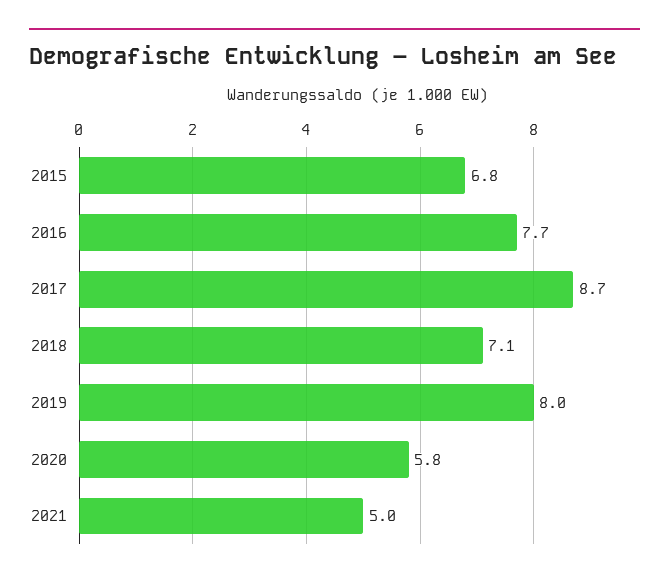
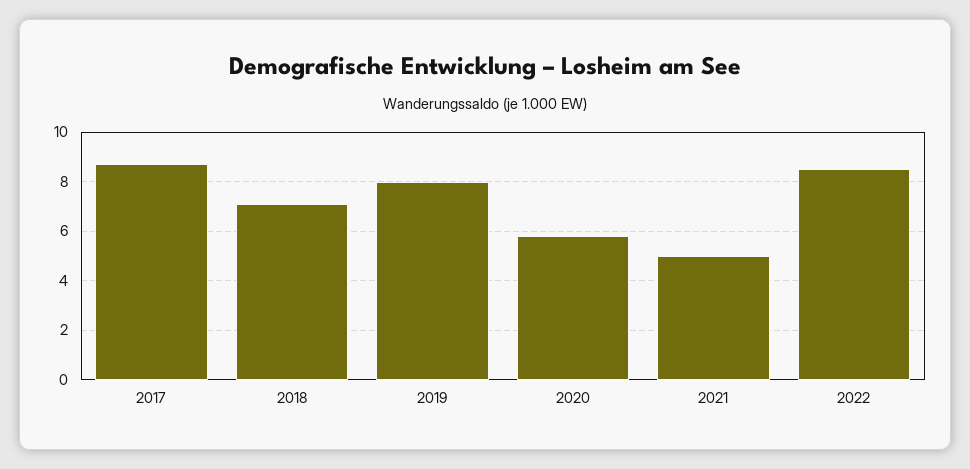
2015: 6.8 -> none
2016: 7.7 -> none
2022: none -> 8.5

